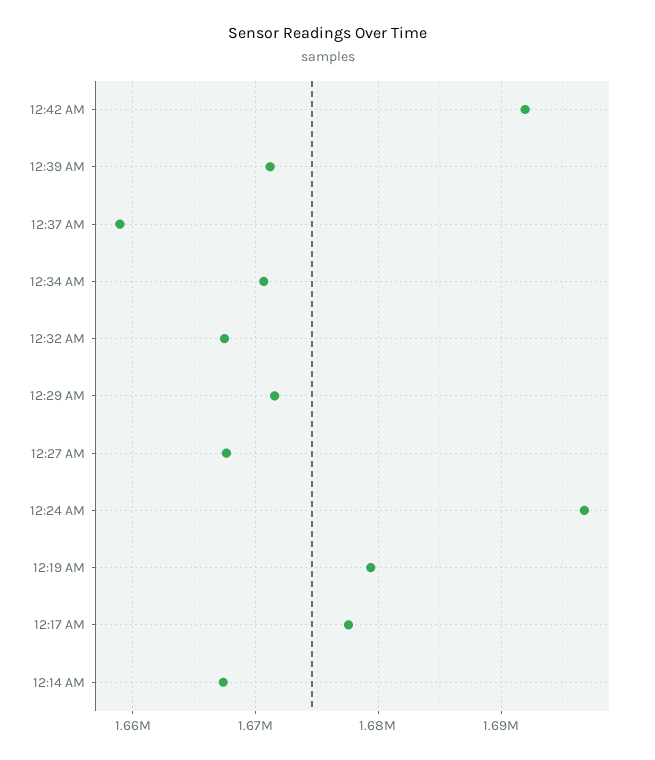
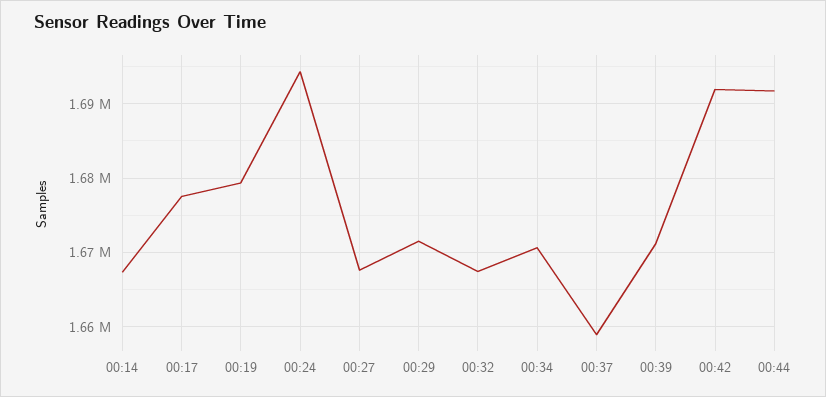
12:24 AM: 1697000 -> 1694000
00:44: none -> 1692000

